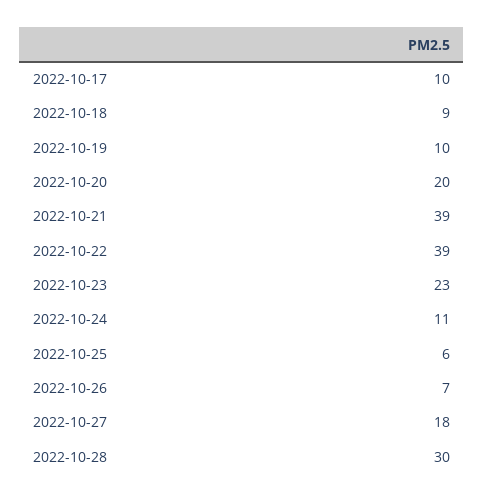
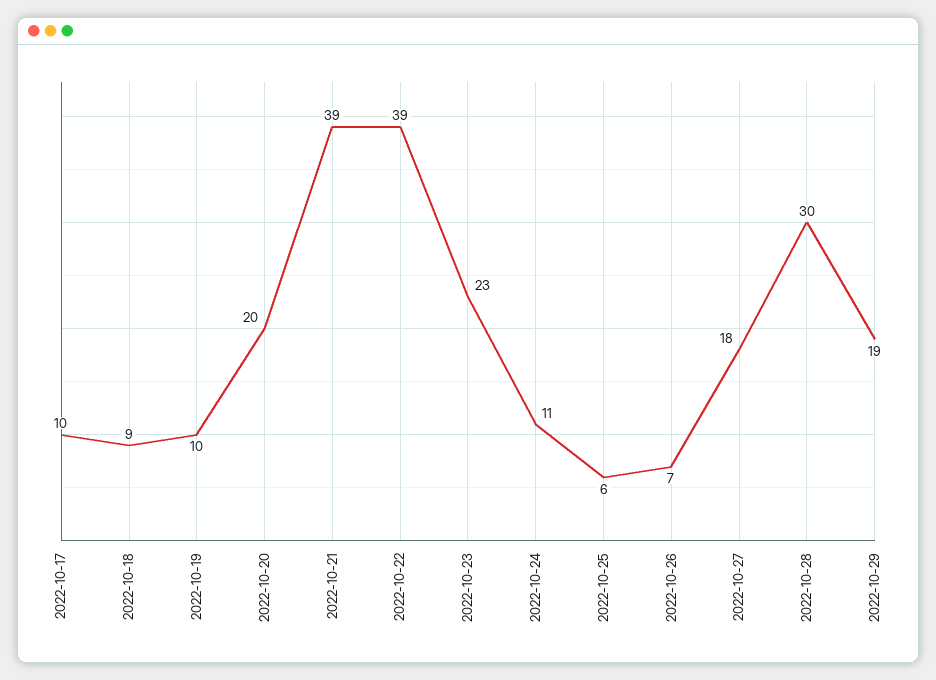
2022-10-29: none -> 19

